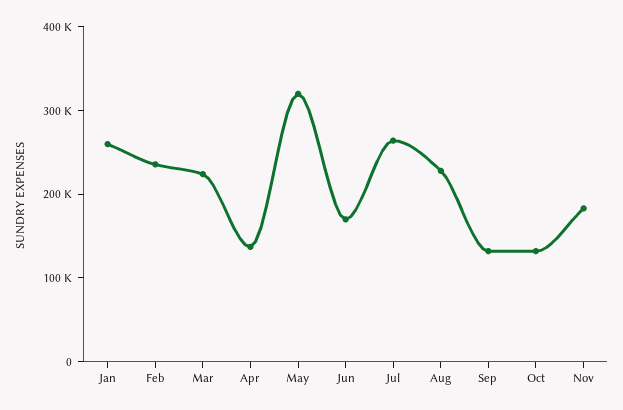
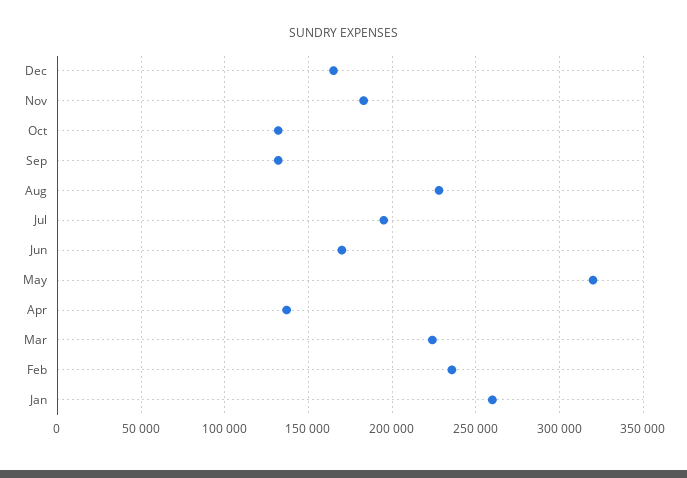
Jul: 260000 -> 195000
Dec: none -> 165000

